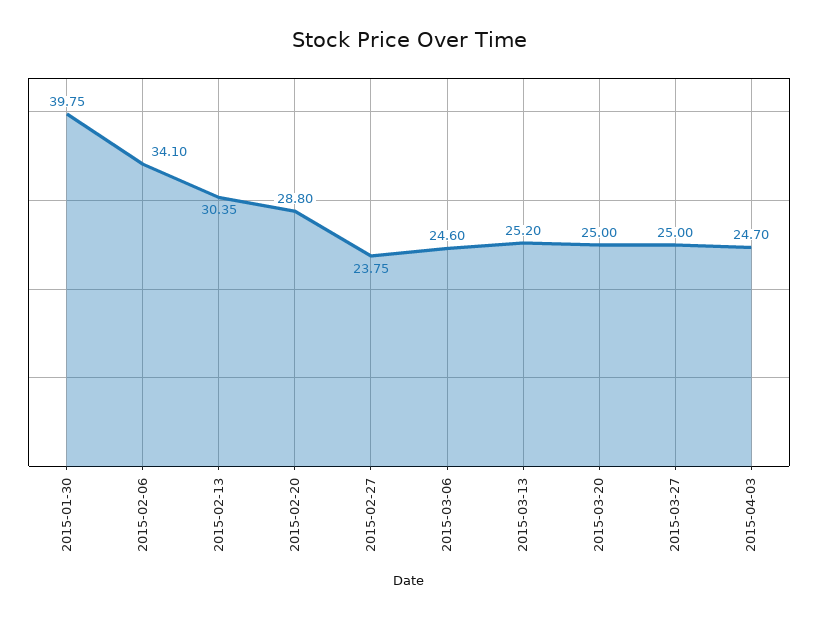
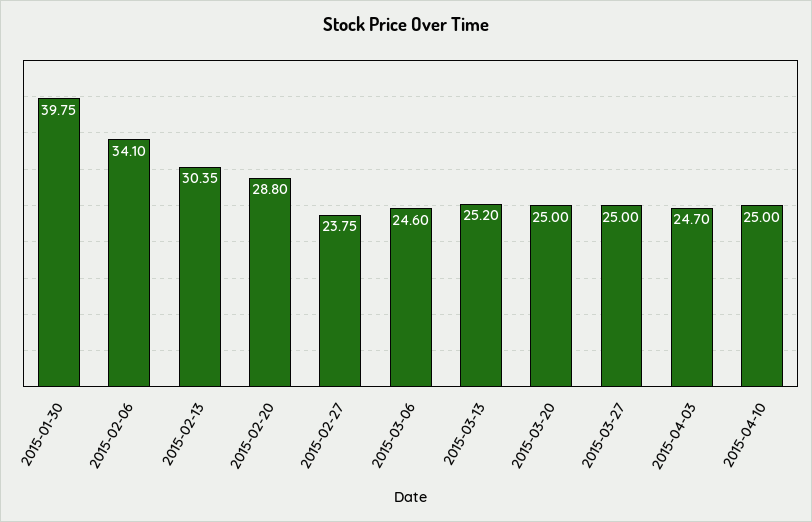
2015-04-10: none -> 25

